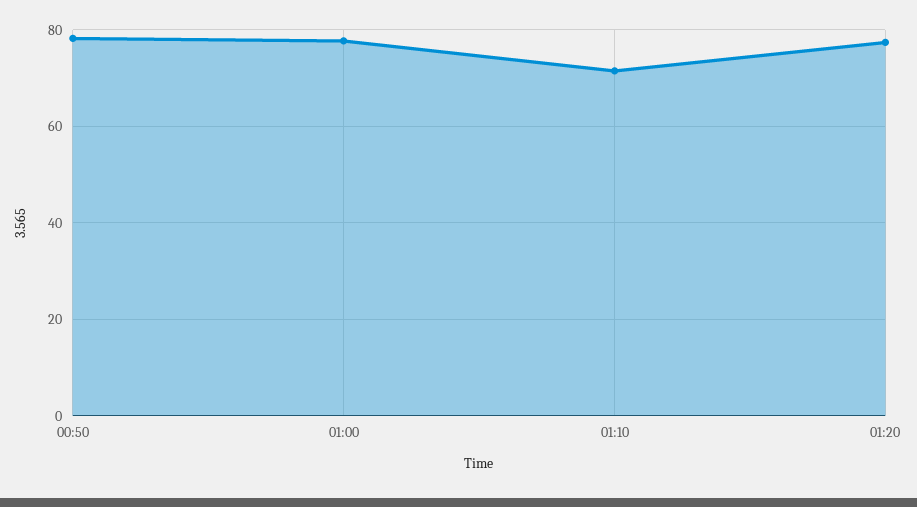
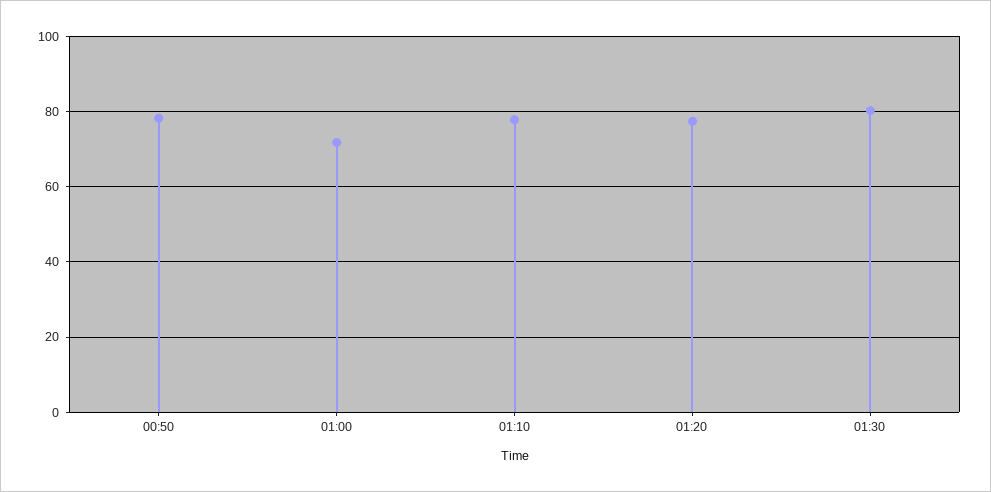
01:00: 78 -> 72
01:10: 72 -> 78
01:30: none -> 80

